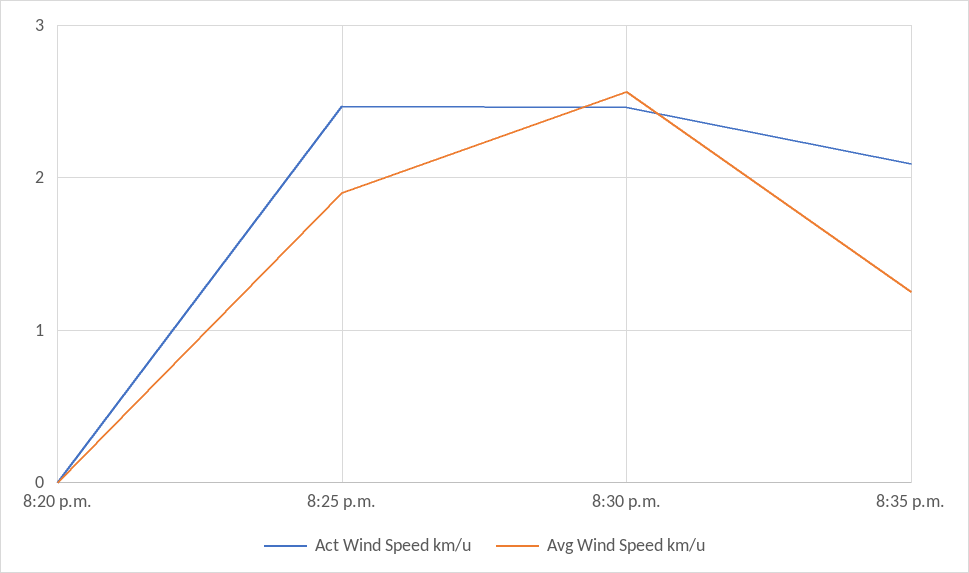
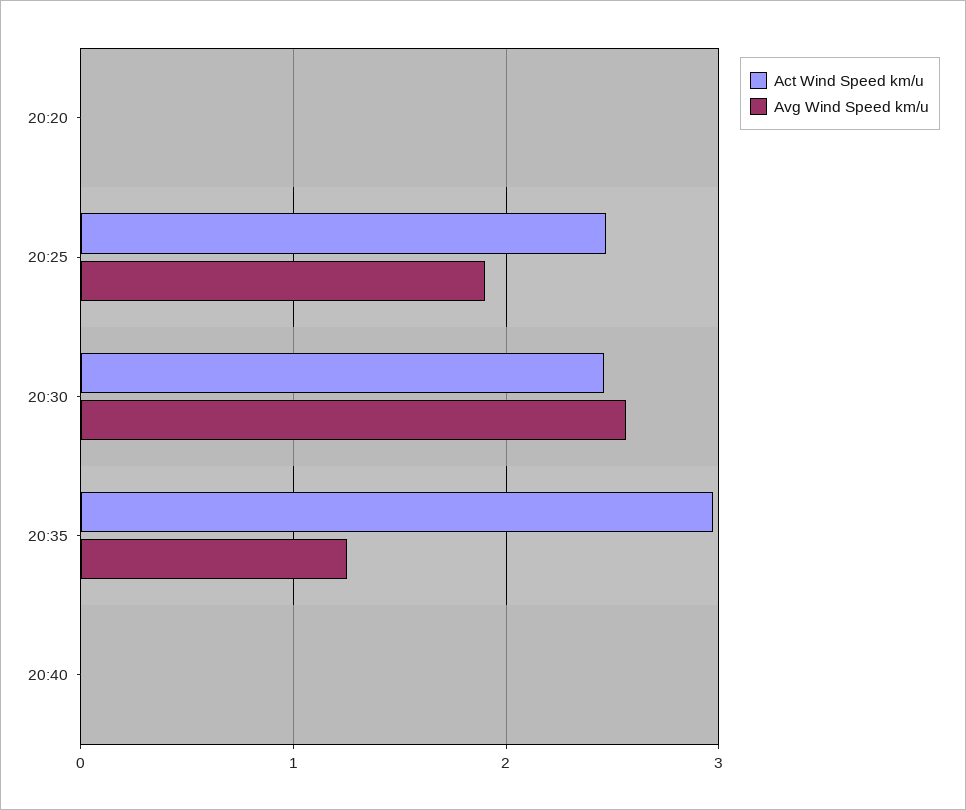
Act Wind Speed km/u, 8:35 p.m.: 2.1 -> 3
Act Wind Speed km/u, 20:40: none -> 0
Avg Wind Speed km/u, 20:40: none -> 0

